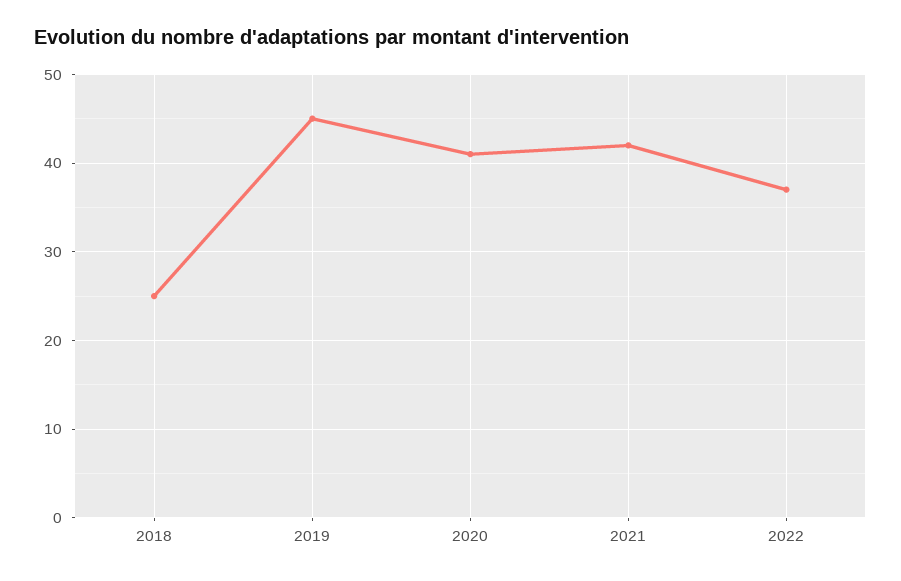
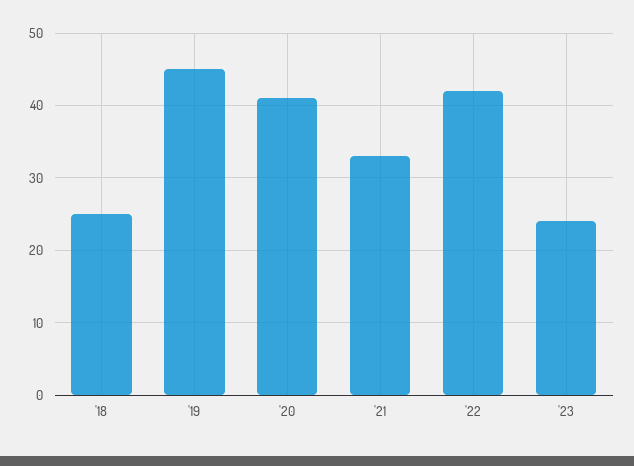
2021: 42 -> 33
2022: 37 -> 42
'23: none -> 24

